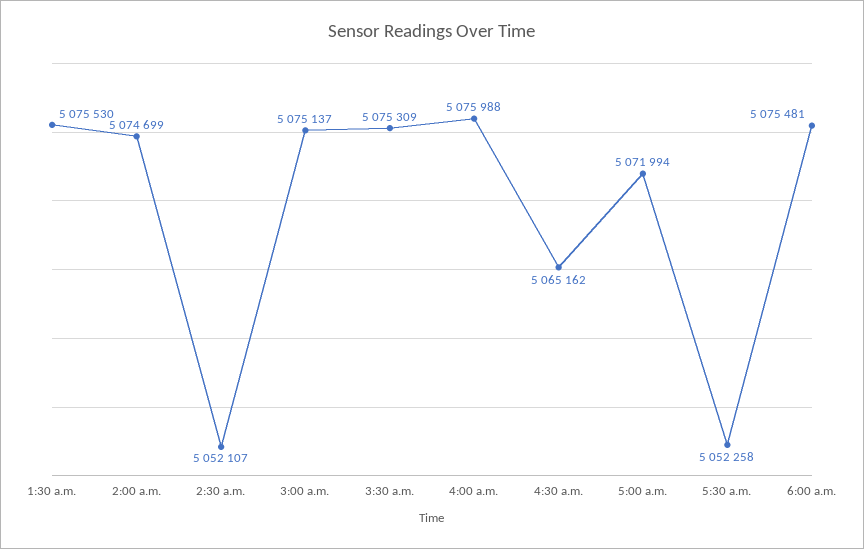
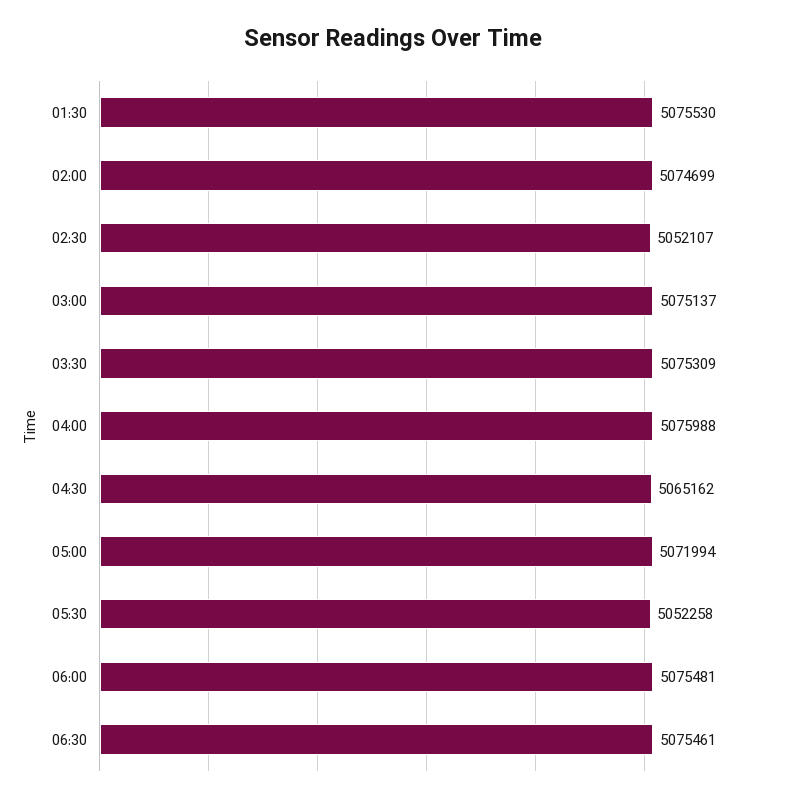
06:30: none -> 5075461

